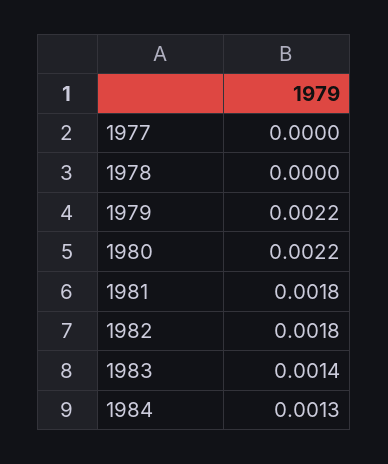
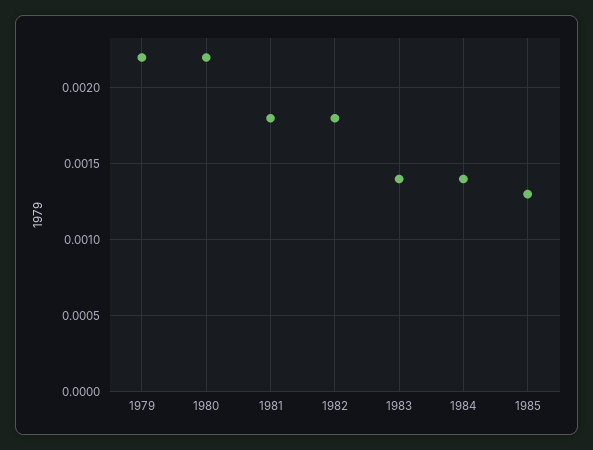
1977: 0 -> none
1978: 0 -> none
1984: 0.0013 -> 0.0014
1985: none -> 0.0013

